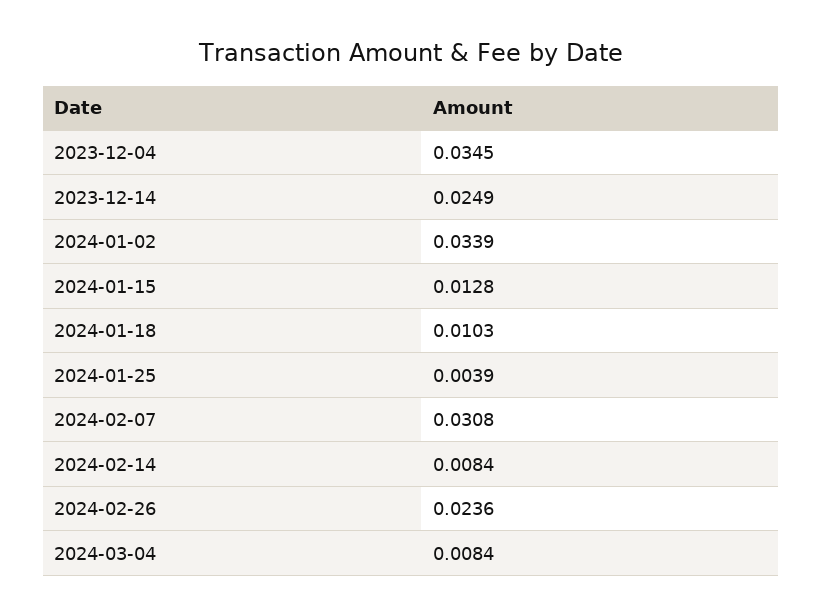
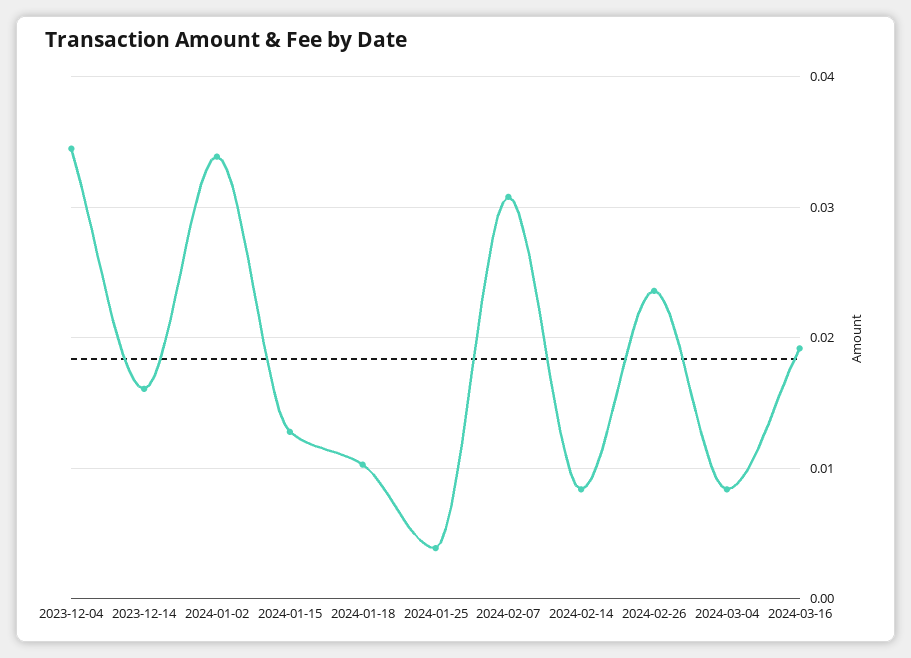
2023-12-14: 0.0249 -> 0.016
2024-03-16: none -> 0.019

